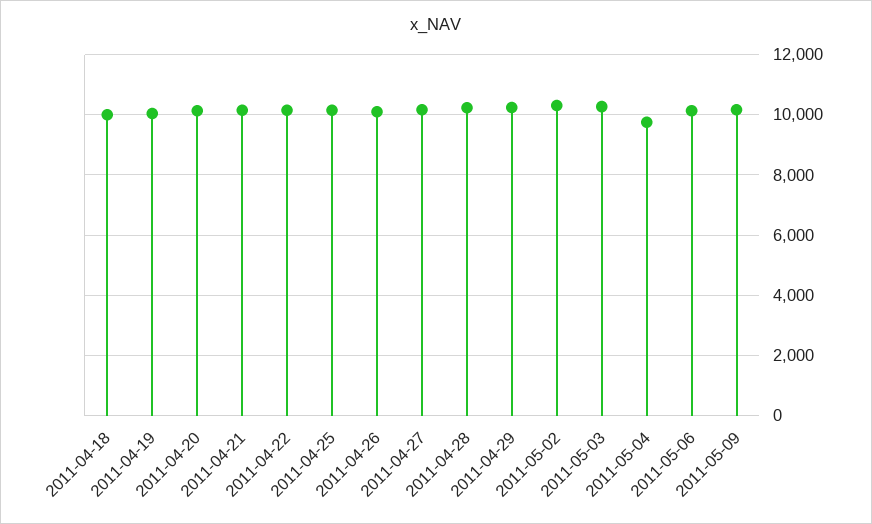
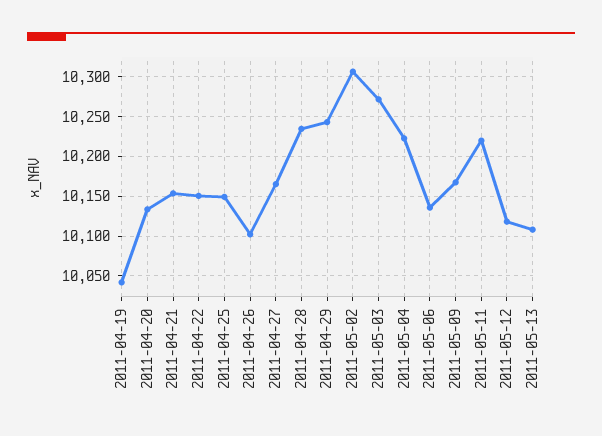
2011-04-18: 10000 -> none
2011-05-04: 9800 -> 10220
2011-05-11: none -> 10220
2011-05-12: none -> 10120
2011-05-13: none -> 10110

